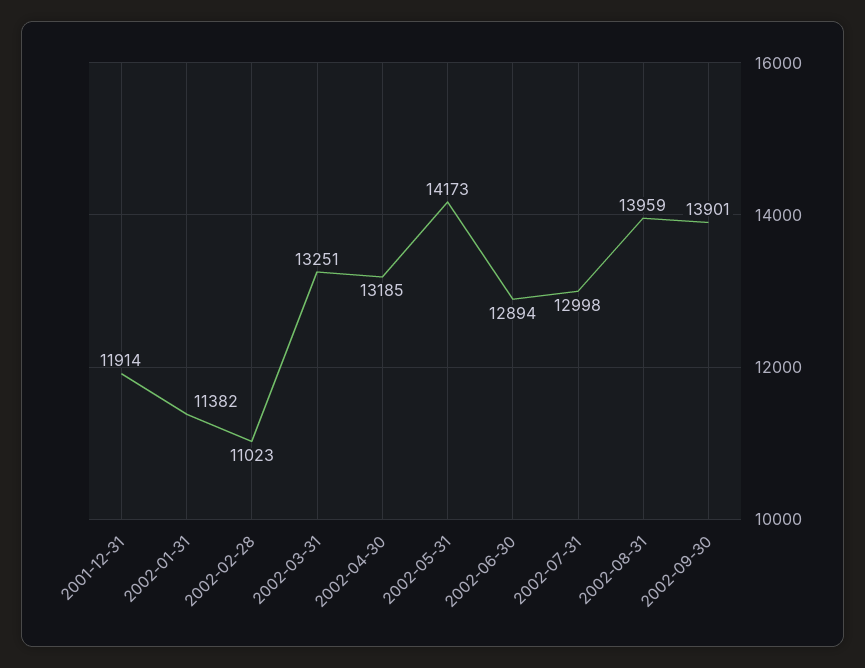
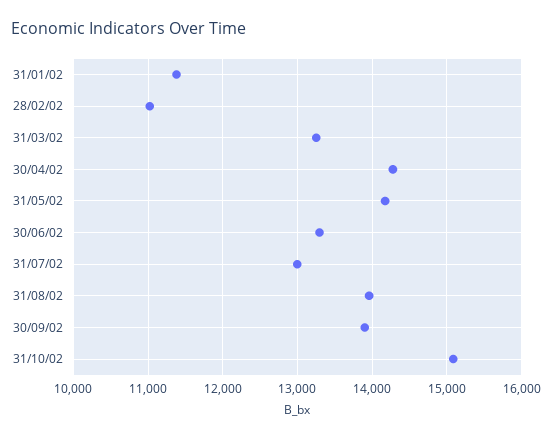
2001-12-31: 11914 -> none
2002-04-30: 13185 -> 14300
2002-06-30: 12894 -> 13300
31/10/02: none -> 15100

